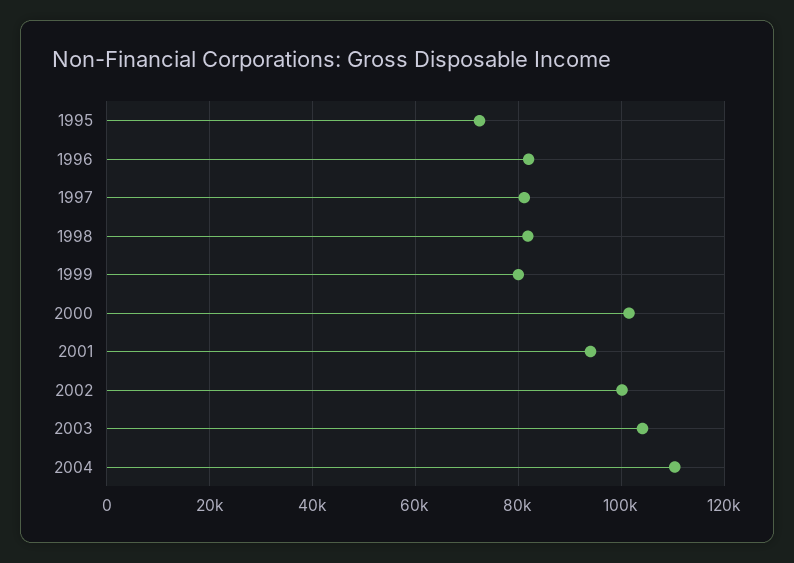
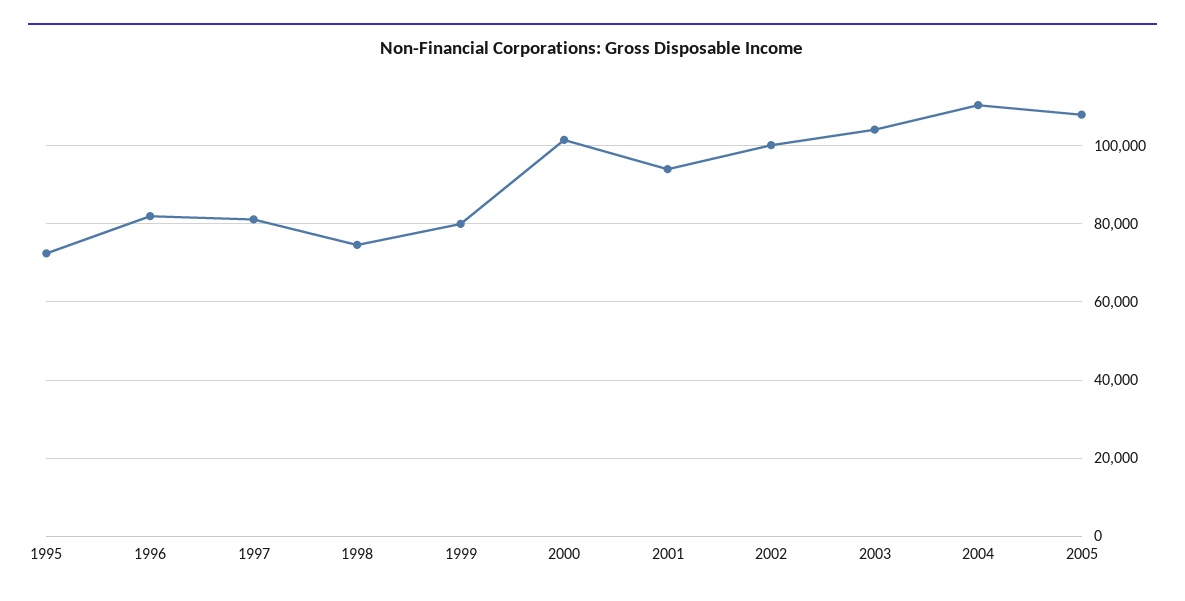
1998: 82000 -> 74000
2005: none -> 108000

